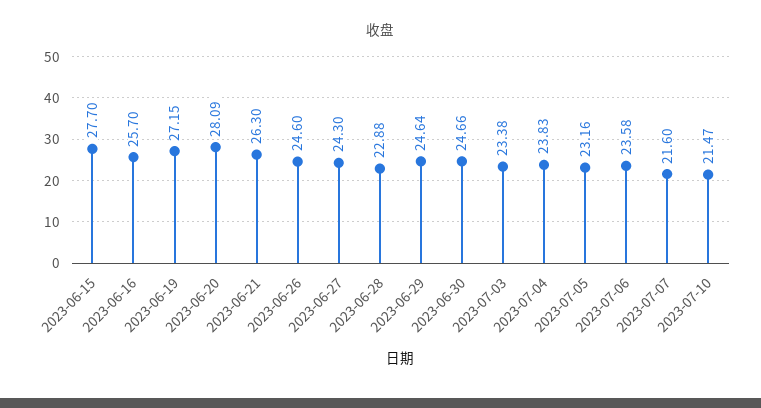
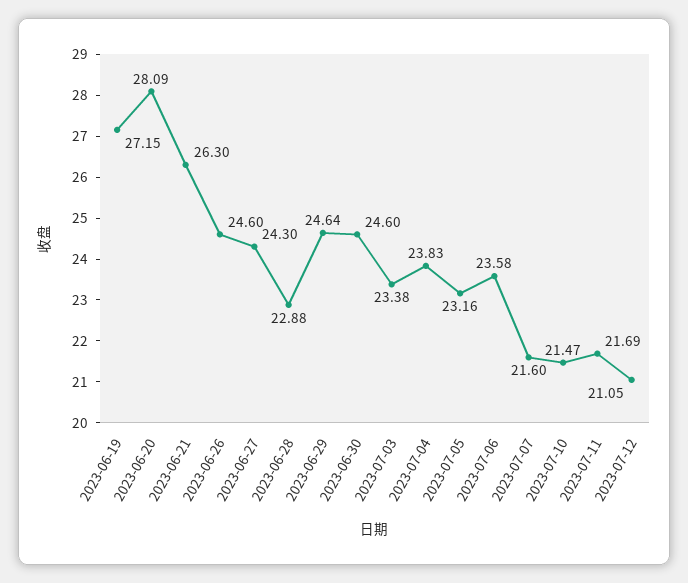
2023-06-15: 27.7 -> none
2023-06-16: 25.7 -> none
2023-06-30: 24.66 -> 24.6
2023-07-11: none -> 21.69
2023-07-12: none -> 21.05

